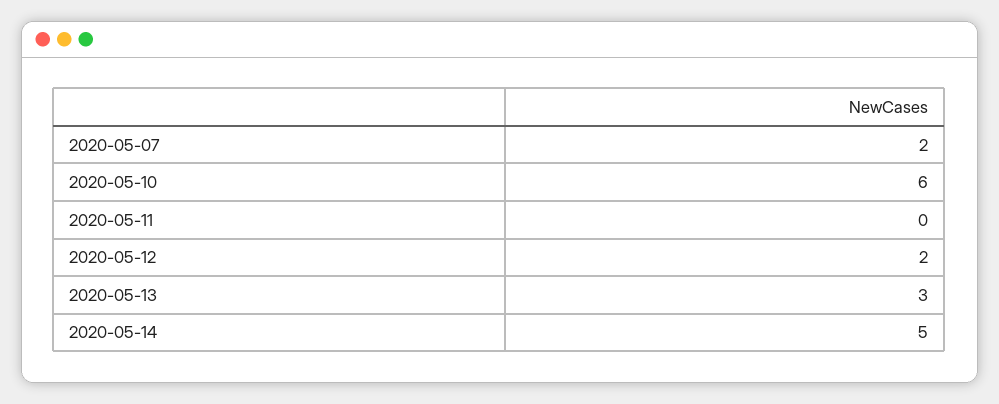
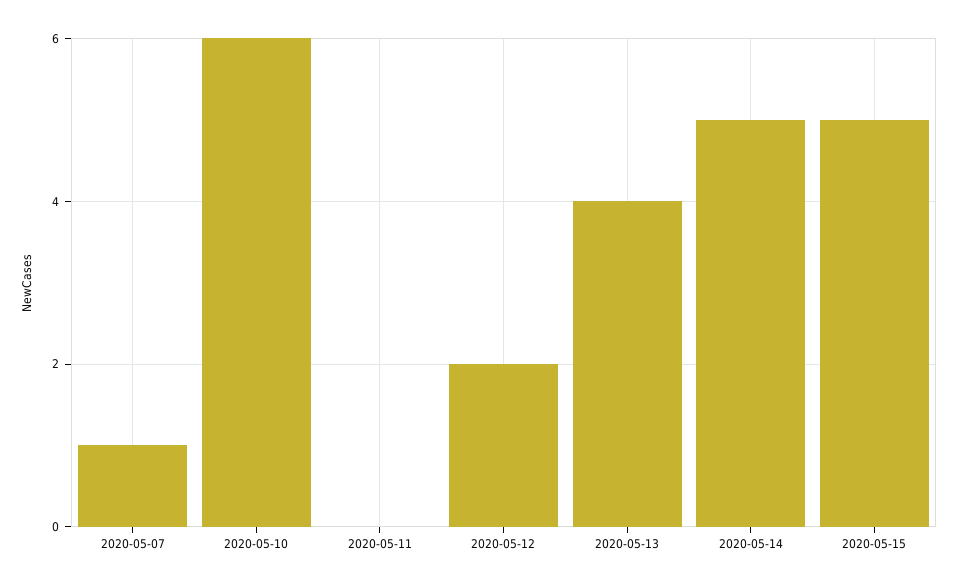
2020-05-07: 2 -> 1
2020-05-13: 3 -> 4
2020-05-15: none -> 5

